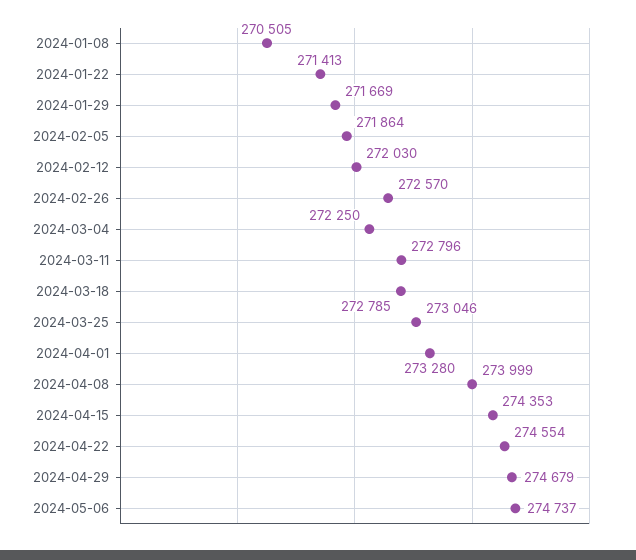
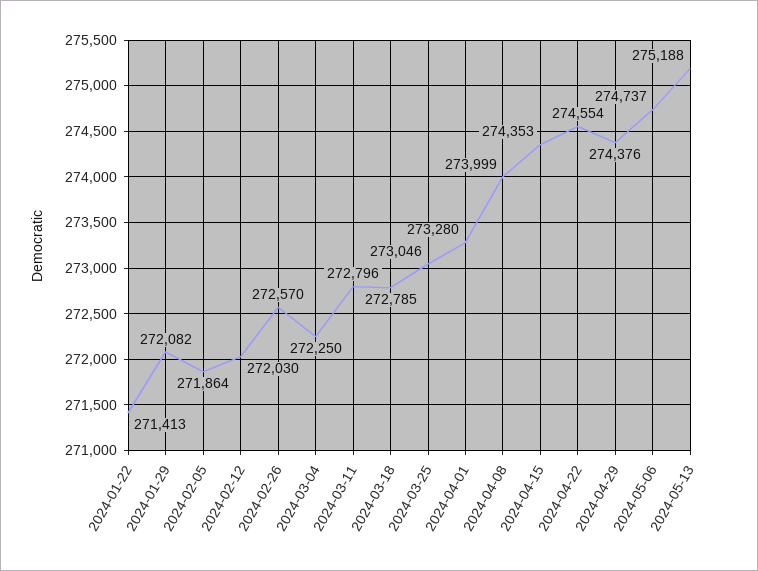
2024-01-08: 270505 -> none
2024-01-29: 271669 -> 272082
2024-04-29: 274679 -> 274376
2024-05-13: none -> 275188

